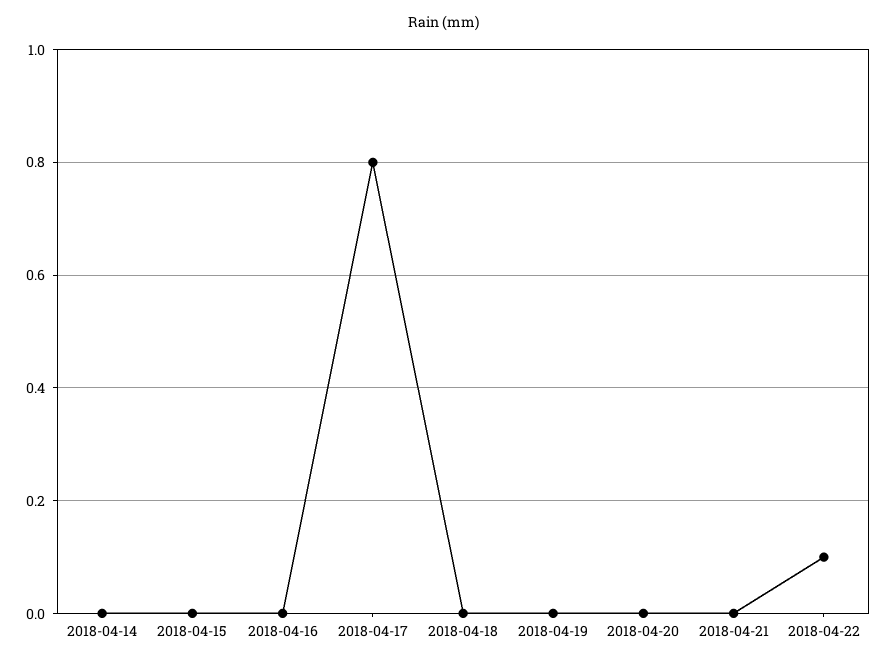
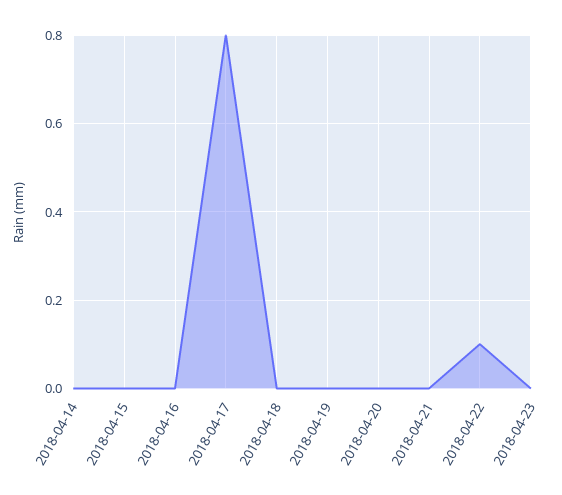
2018-04-23: none -> 0

